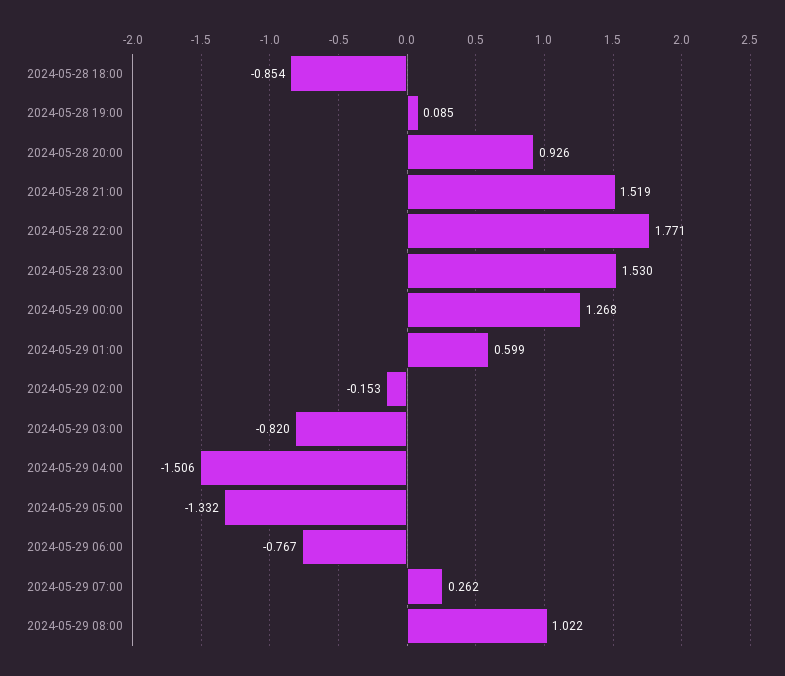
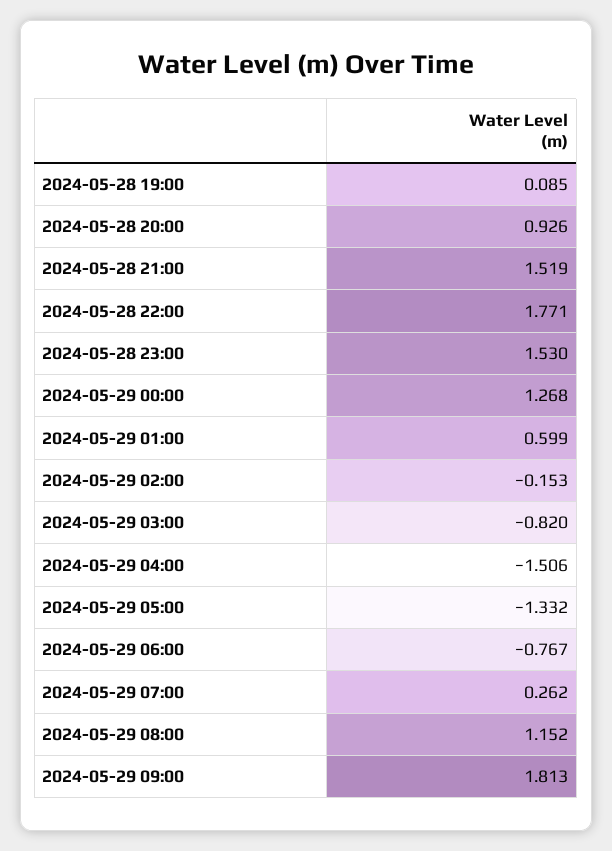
2024-05-28 18:00: -0.854 -> none
2024-05-29 08:00: 1.022 -> 1.152
2024-05-29 09:00: none -> 1.813

